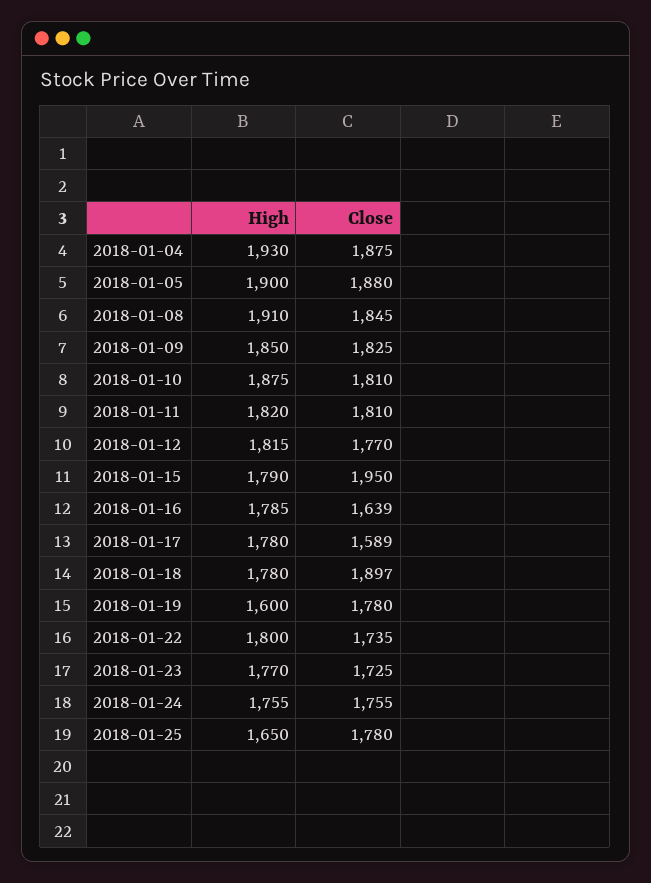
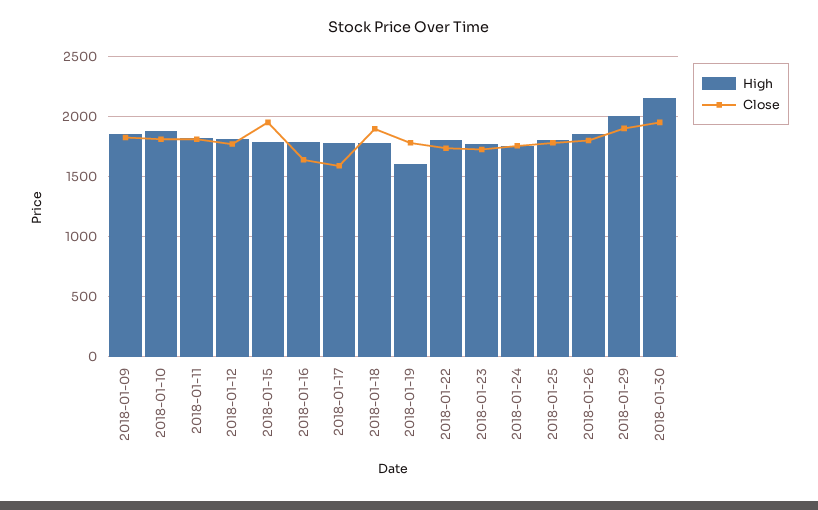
High, 2018-01-04: 1930 -> none
Close, 2018-01-04: 1875 -> none
High, 2018-01-05: 1900 -> none
Close, 2018-01-05: 1880 -> none
High, 2018-01-08: 1910 -> none
Close, 2018-01-08: 1845 -> none
High, 2018-01-25: 1650 -> 1800
High, 2018-01-26: none -> 1850
Close, 2018-01-26: none -> 1800
High, 2018-01-29: none -> 2000
Close, 2018-01-29: none -> 1900
High, 2018-01-30: none -> 2150
Close, 2018-01-30: none -> 1950

